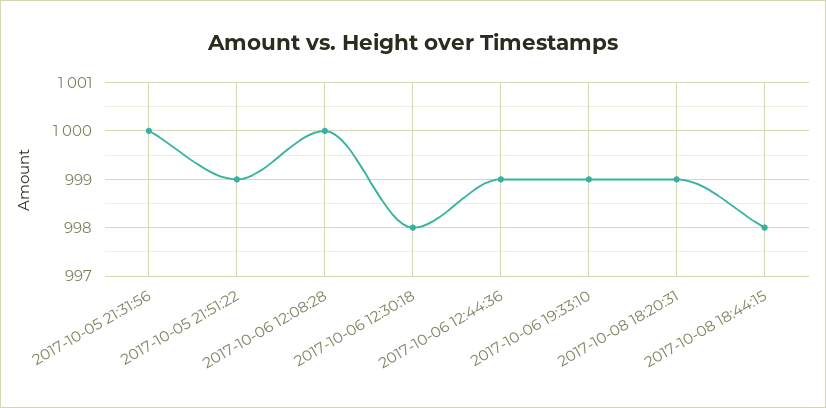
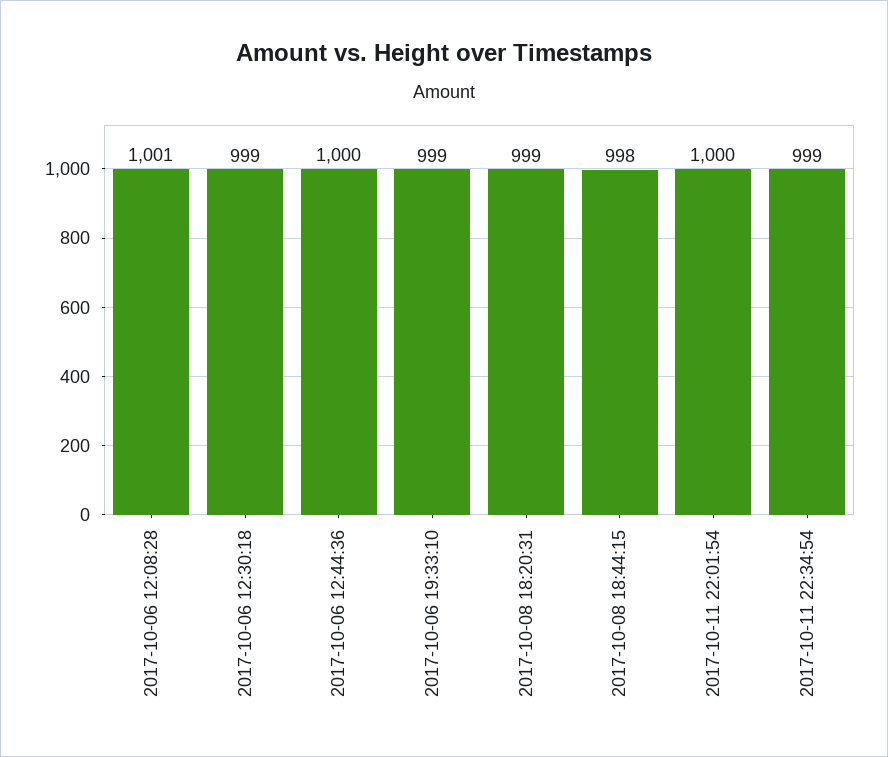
2017-10-05 21:31:56: 1000 -> none
2017-10-05 21:51:22: 999 -> none
2017-10-06 12:08:28: 1000 -> 1001
2017-10-06 12:30:18: 998 -> 999
2017-10-06 12:44:36: 999 -> 1000
2017-10-11 22:01:54: none -> 1000
2017-10-11 22:34:54: none -> 999

